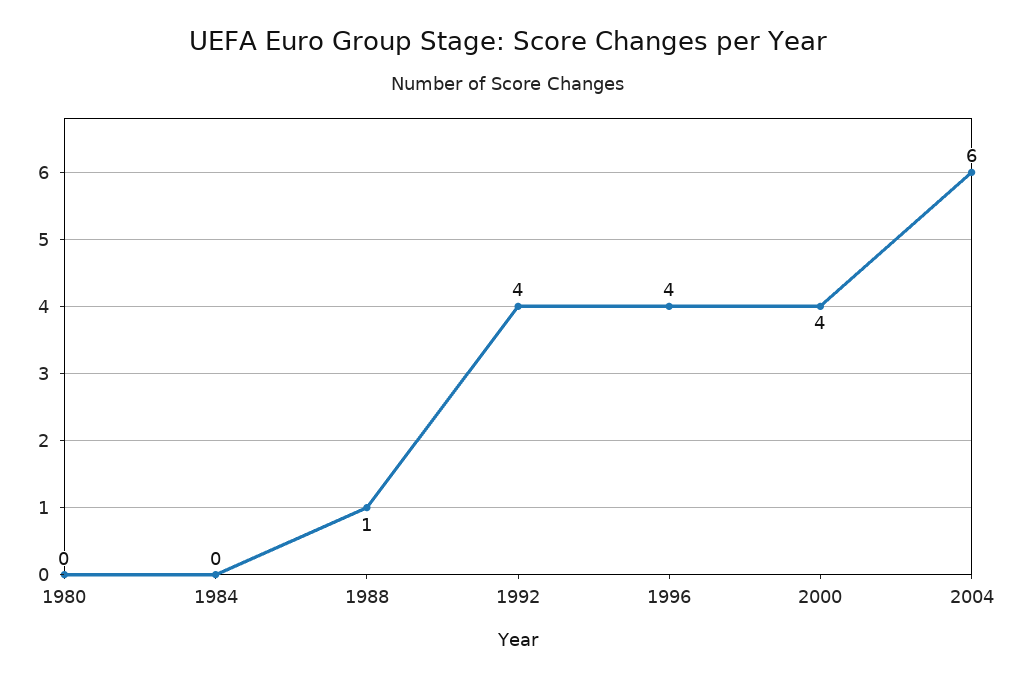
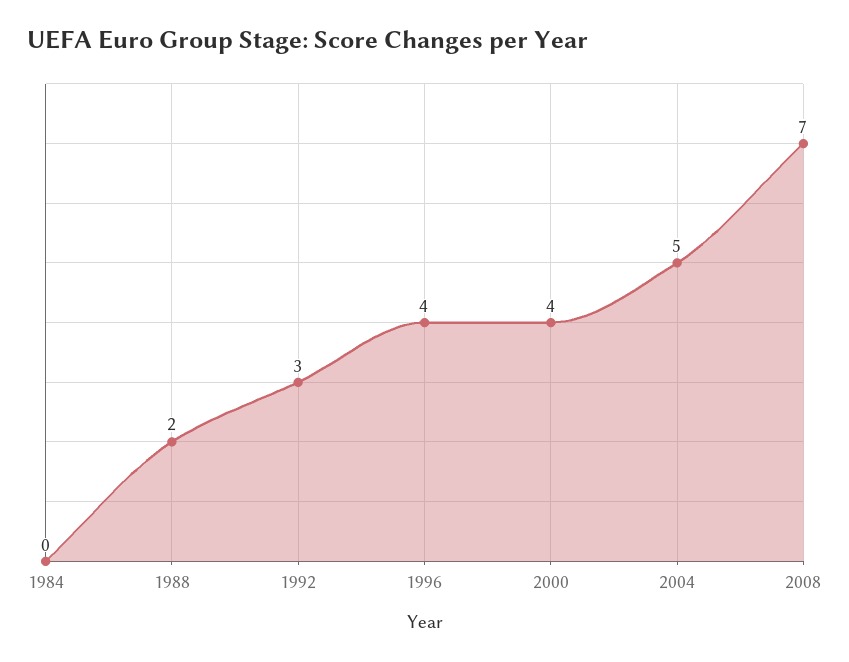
1980: 0 -> none
1988: 1 -> 2
1992: 4 -> 3
2004: 6 -> 5
2008: none -> 7

